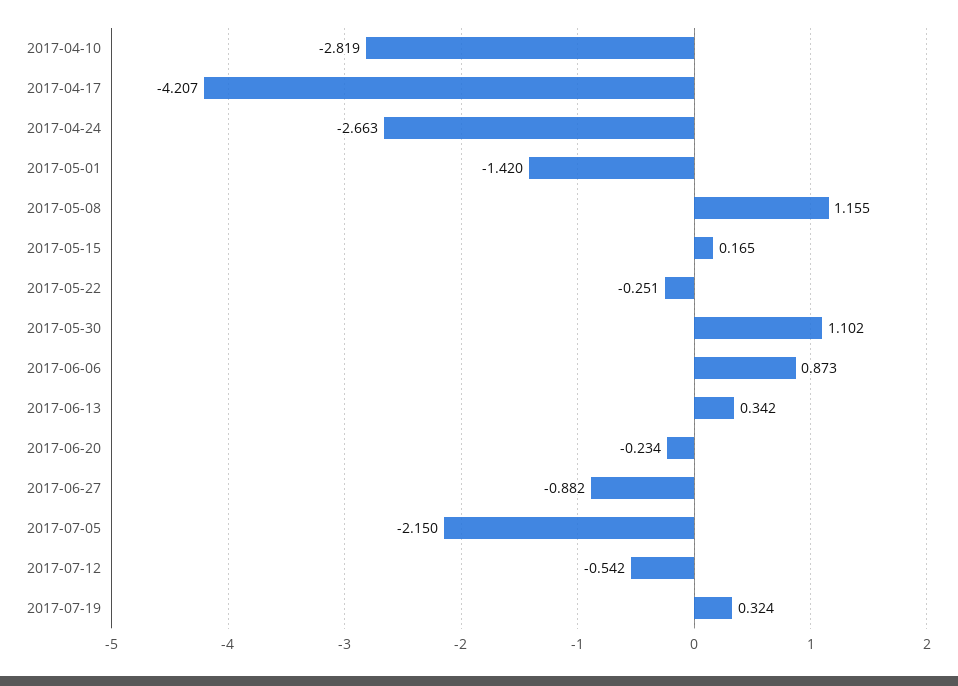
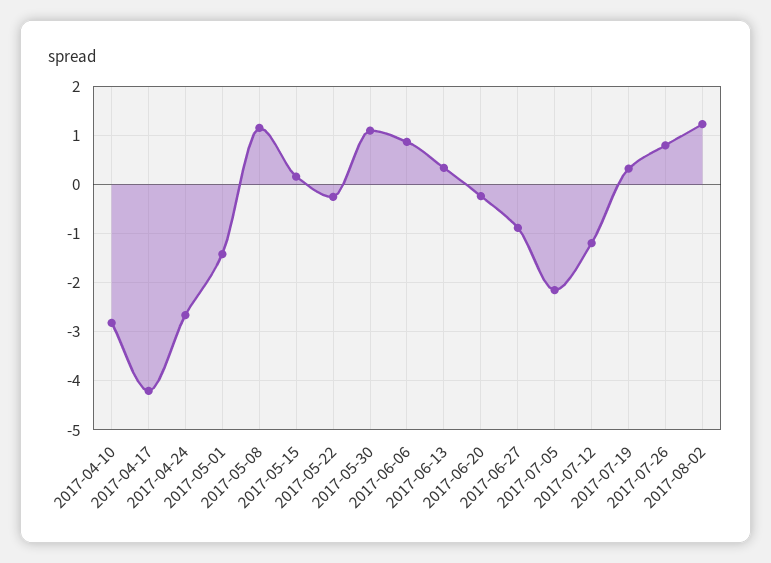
2017-07-12: -0.542 -> -1.2
2017-07-26: none -> 0.8
2017-08-02: none -> 1.2

